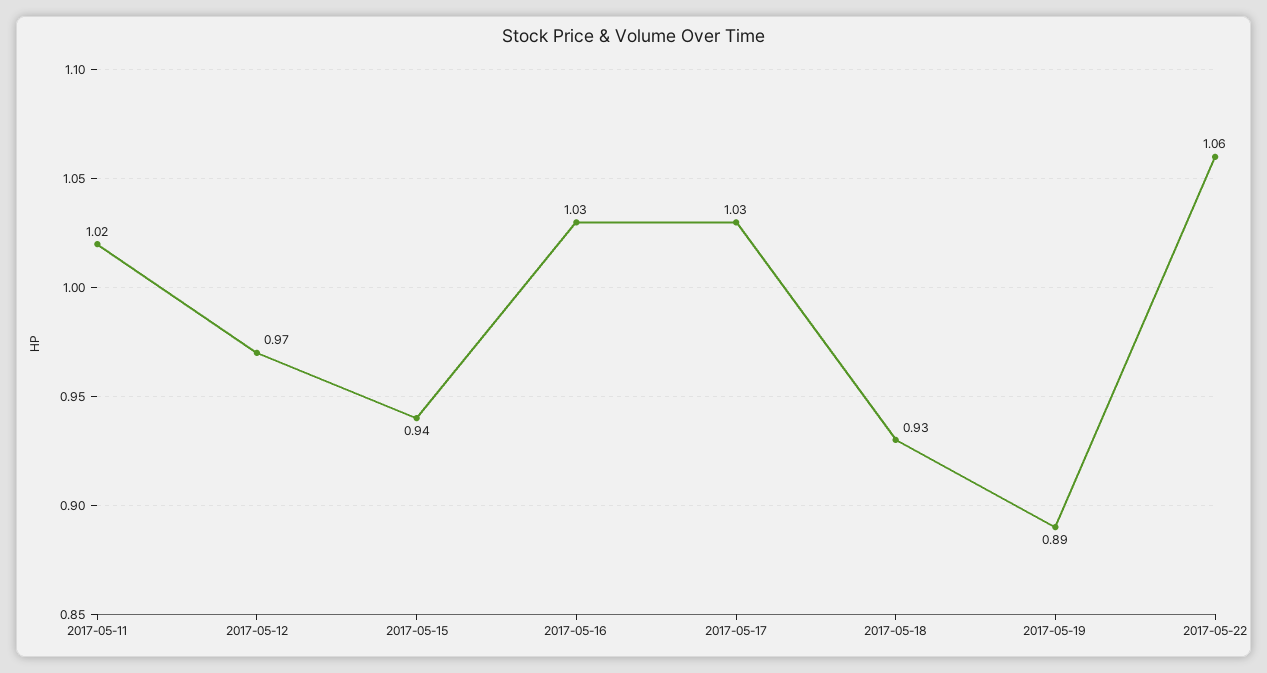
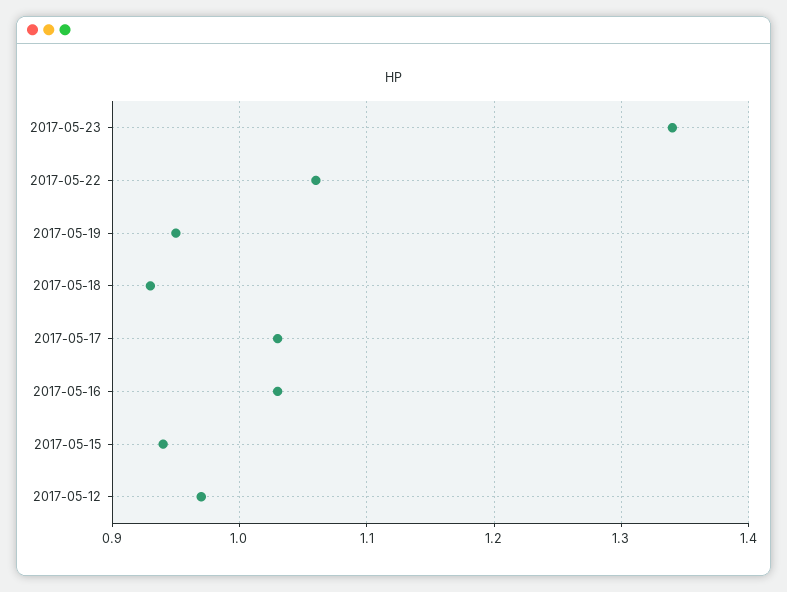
2017-05-11: 1.02 -> none
2017-05-19: 0.89 -> 0.95
2017-05-23: none -> 1.34

